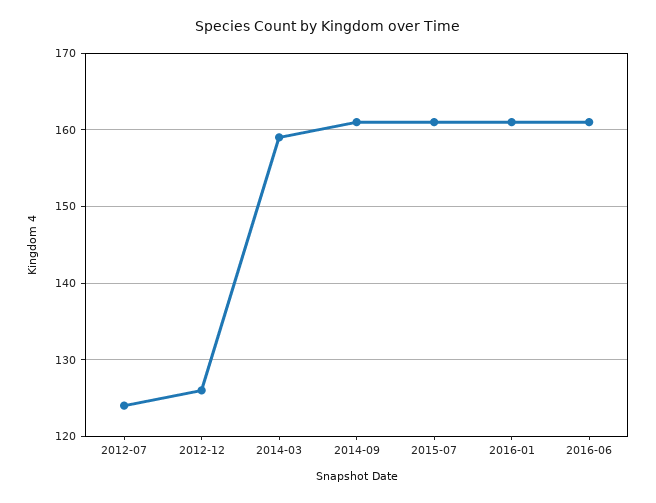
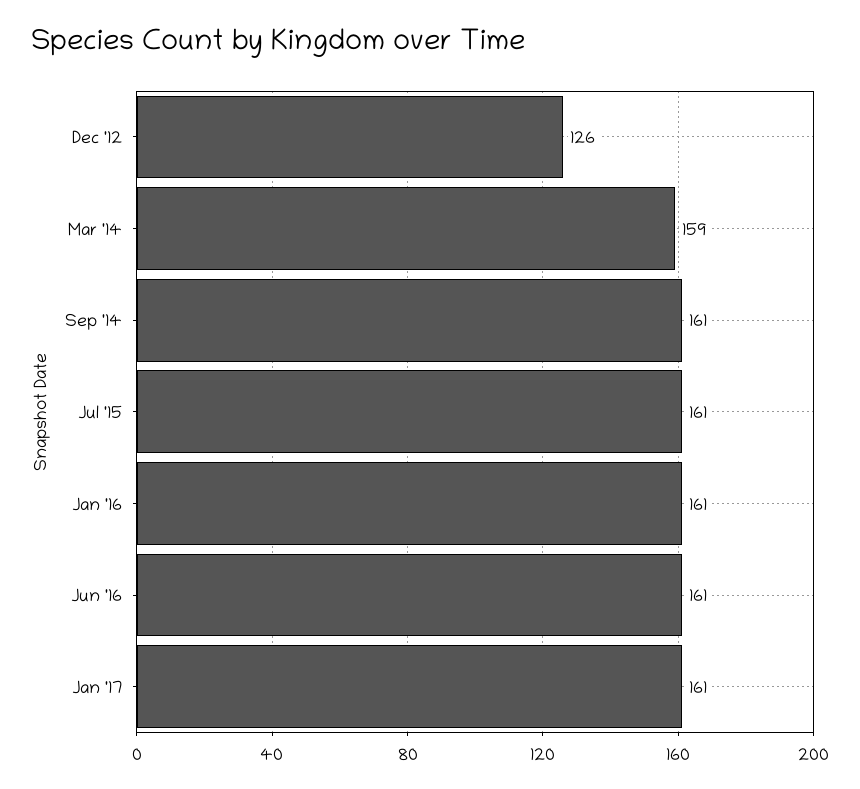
2012-07: 124 -> none
Jan '17: none -> 161

